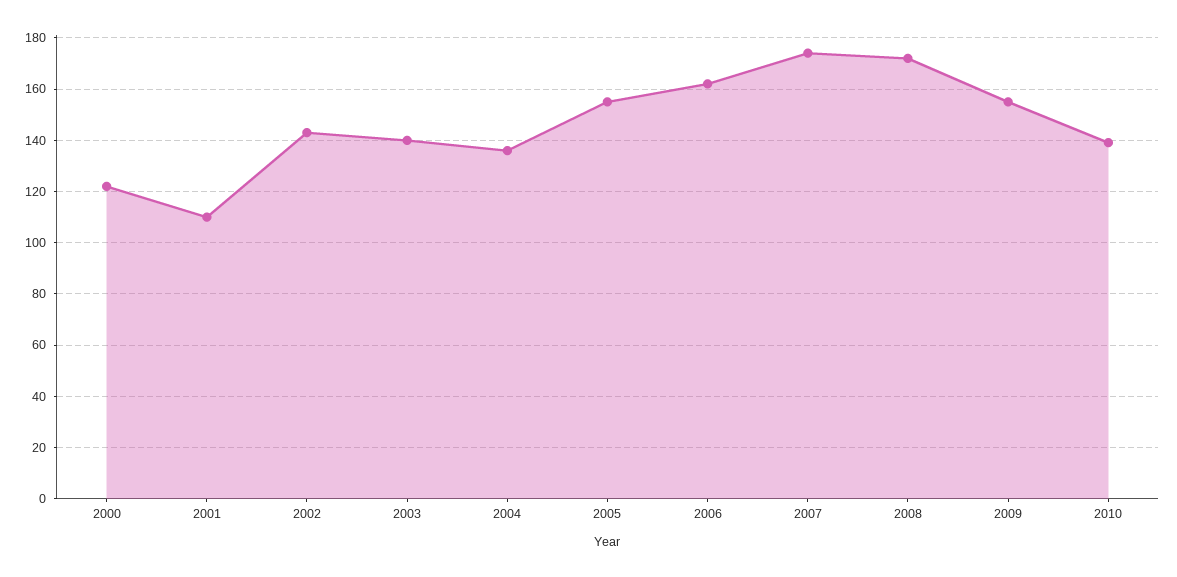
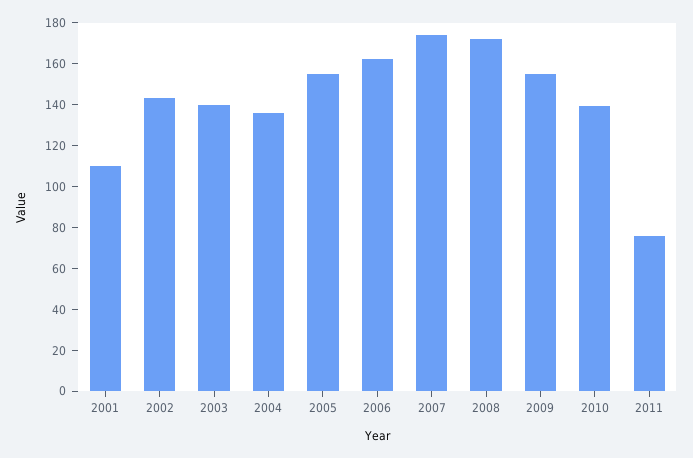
2000: 122.5 -> none
2011: none -> 75

